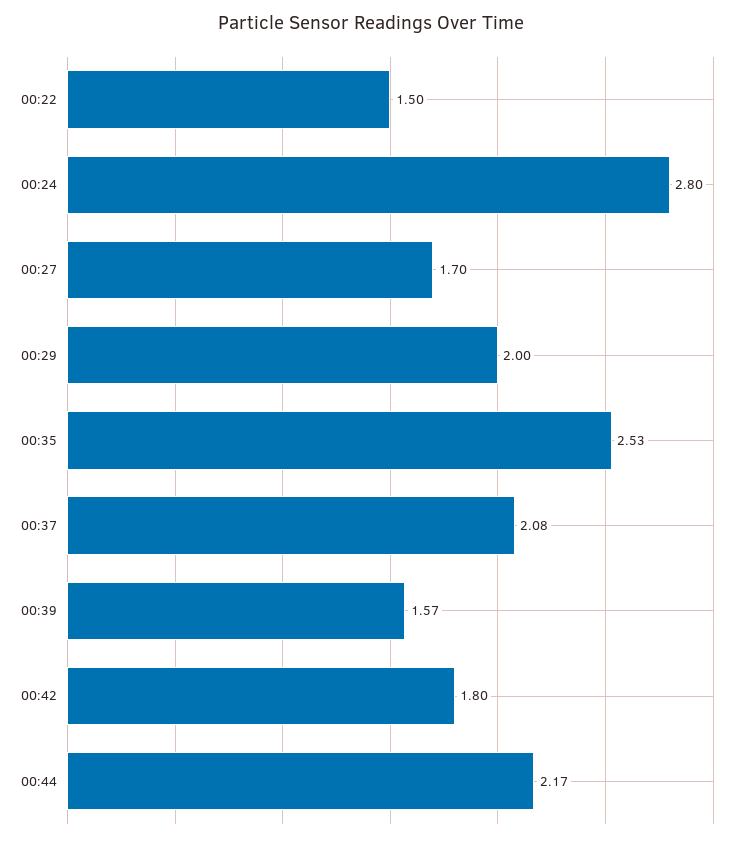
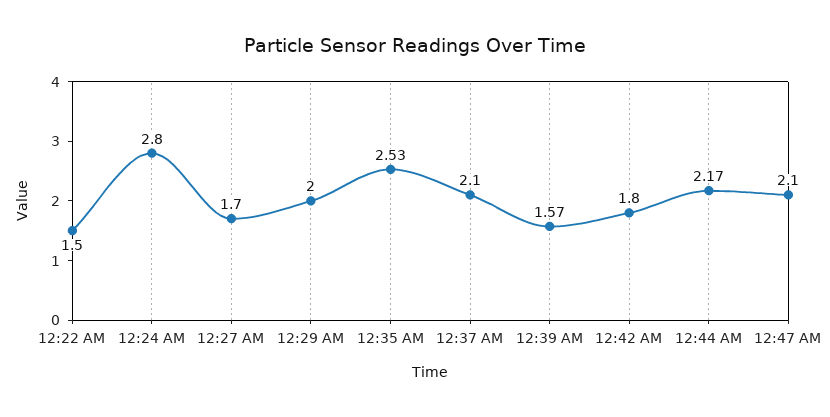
00:37: 2.08 -> 2.1
12:47 AM: none -> 2.1

